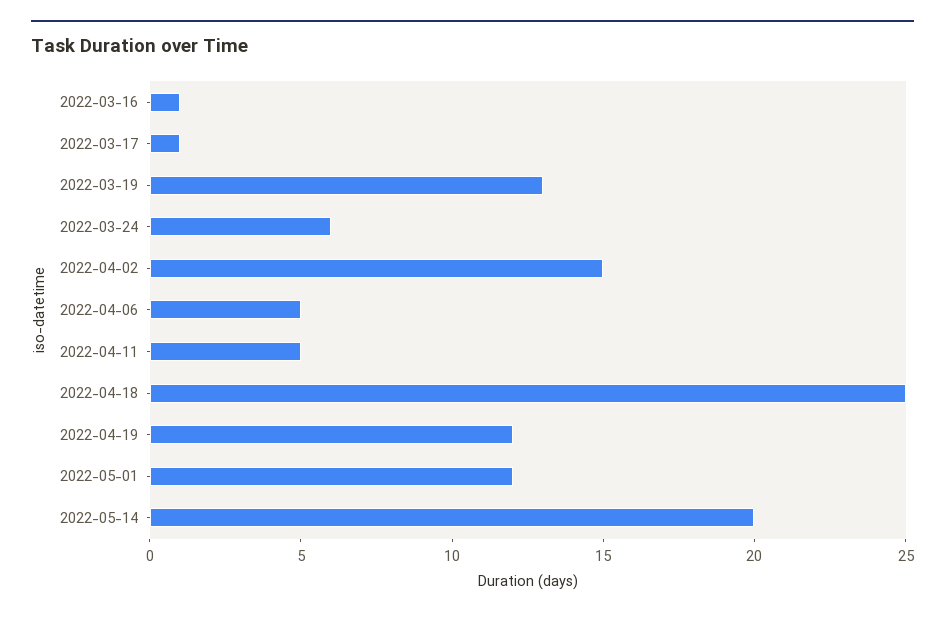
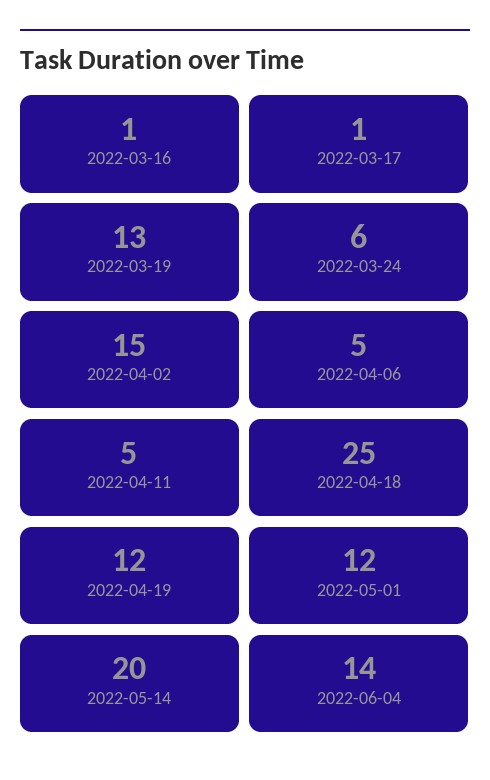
2022-06-04: none -> 14

